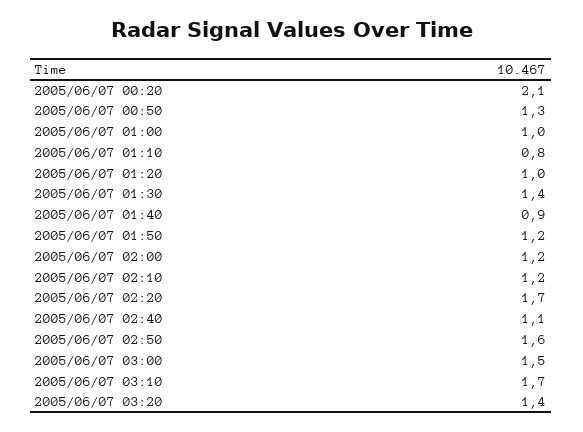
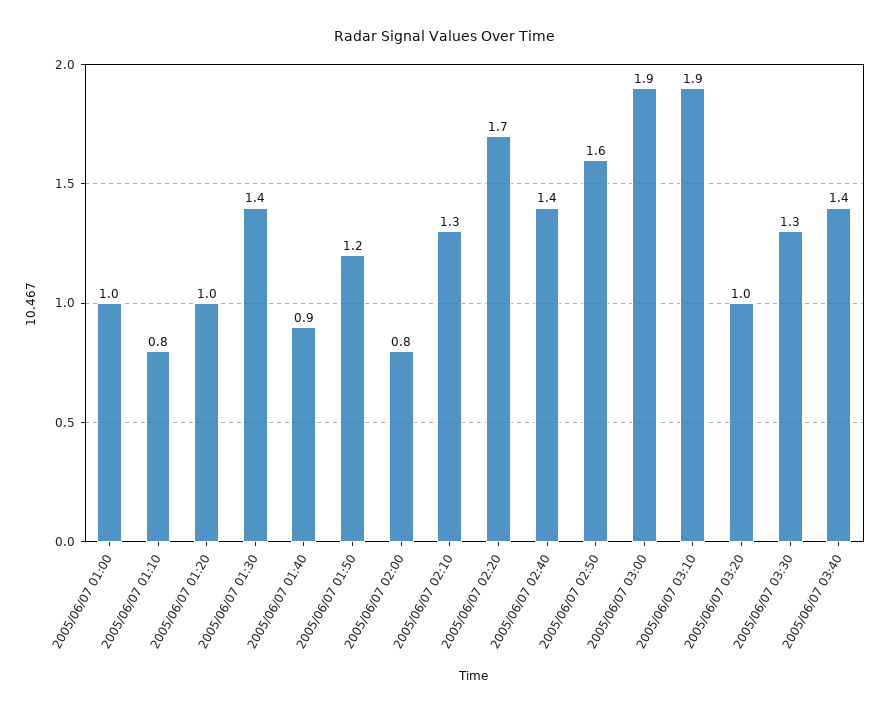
2005/06/07 00:20: 2.1 -> none
2005/06/07 00:50: 1.3 -> none
2005/06/07 02:00: 1.2 -> 0.8
2005/06/07 02:10: 1.2 -> 1.3
2005/06/07 02:40: 1.1 -> 1.4
2005/06/07 03:00: 1.5 -> 1.9
2005/06/07 03:10: 1.7 -> 1.9
2005/06/07 03:20: 1.4 -> 1
2005/06/07 03:30: none -> 1.3
2005/06/07 03:40: none -> 1.4

